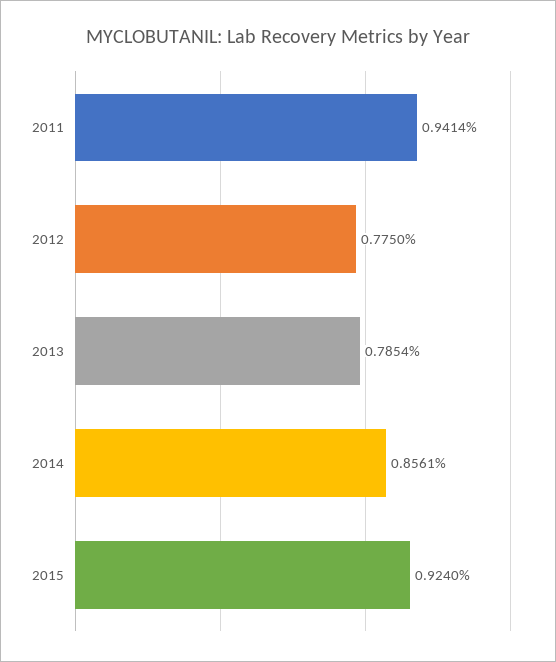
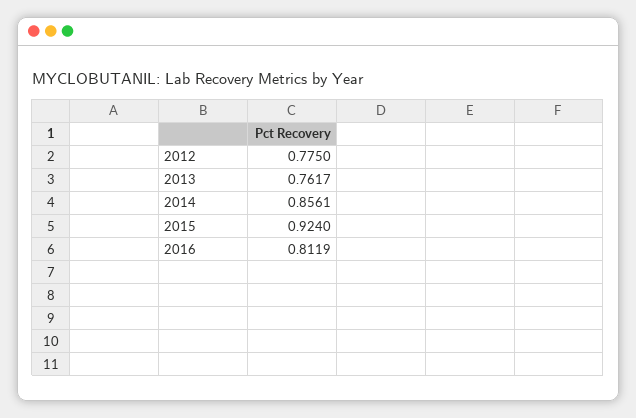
2011: 0.9414 -> none
2013: 0.7854 -> 0.7617
2016: none -> 0.8119

